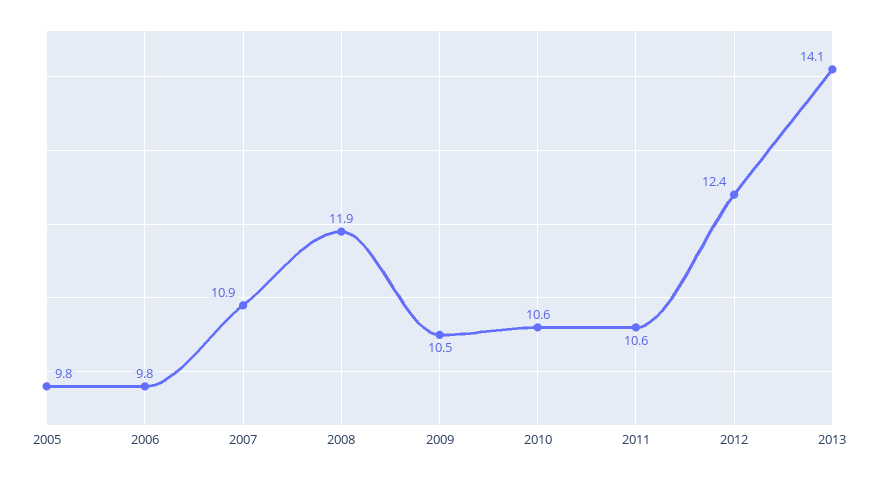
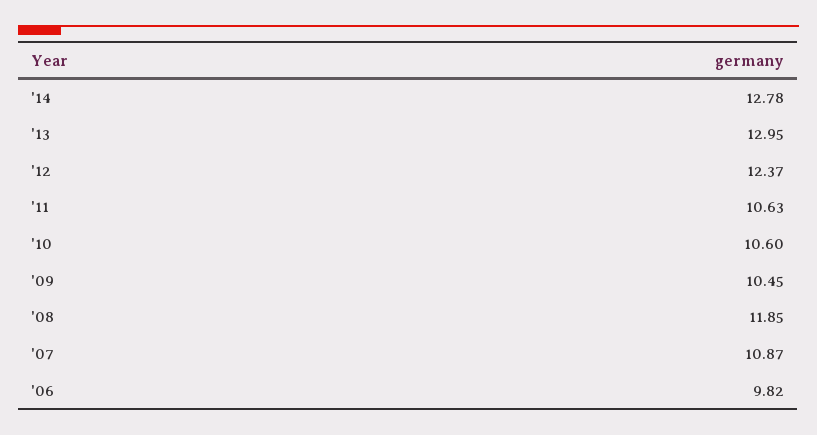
2005: 9.8 -> none
2013: 14.1 -> 12.95
'14: none -> 12.78

